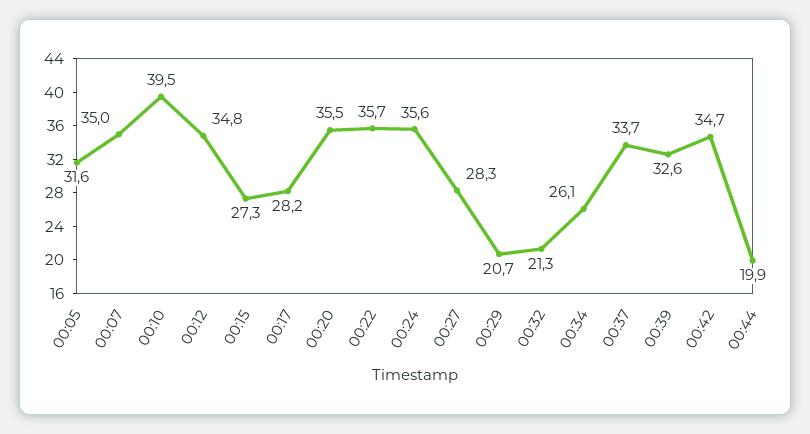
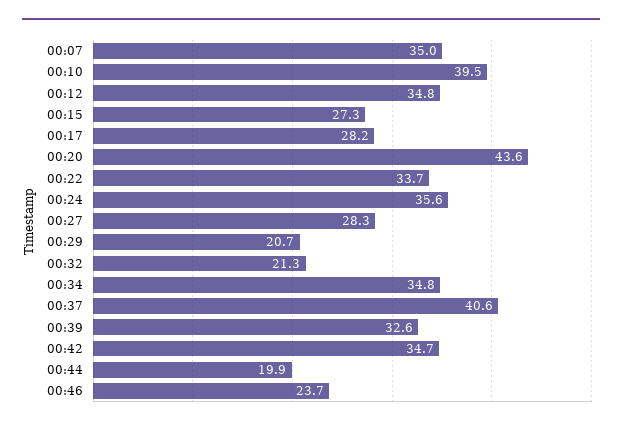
00:05: 31.6 -> none
00:20: 35.5 -> 43.6
00:22: 35.7 -> 33.7
00:34: 26.1 -> 34.8
00:37: 33.7 -> 40.6
00:46: none -> 23.7

